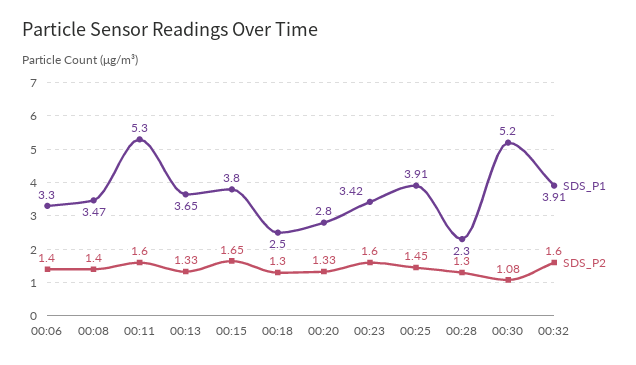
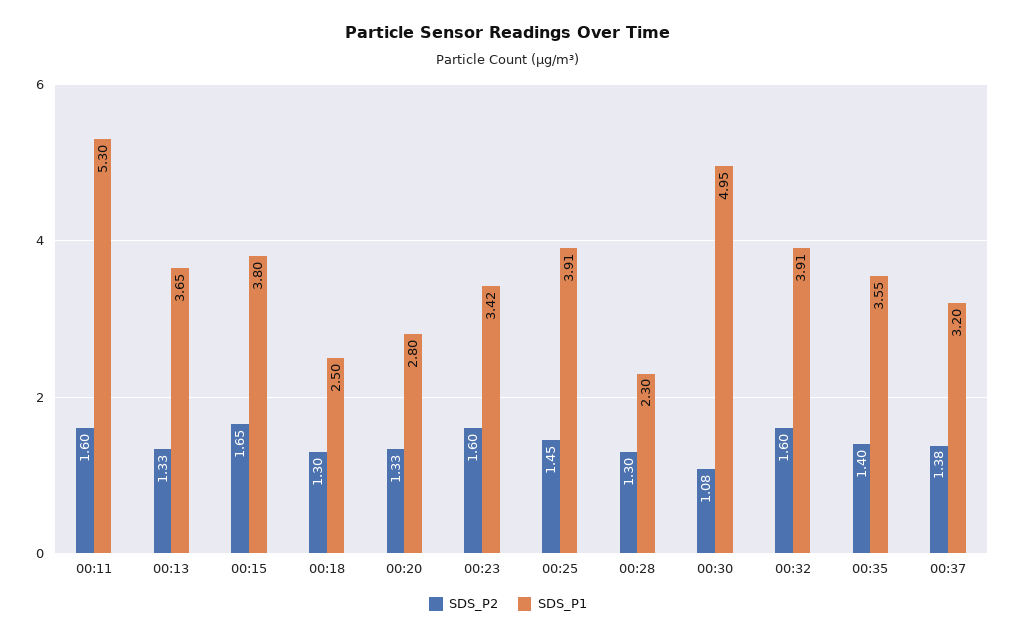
SDS_P1, 00:06: 3.3 -> none
SDS_P2, 00:06: 1.4 -> none
SDS_P1, 00:08: 3.47 -> none
SDS_P2, 00:08: 1.4 -> none
SDS_P1, 00:30: 5.2 -> 4.95
SDS_P2, 00:35: none -> 1.4
SDS_P1, 00:35: none -> 3.55
SDS_P2, 00:37: none -> 1.38
SDS_P1, 00:37: none -> 3.2

